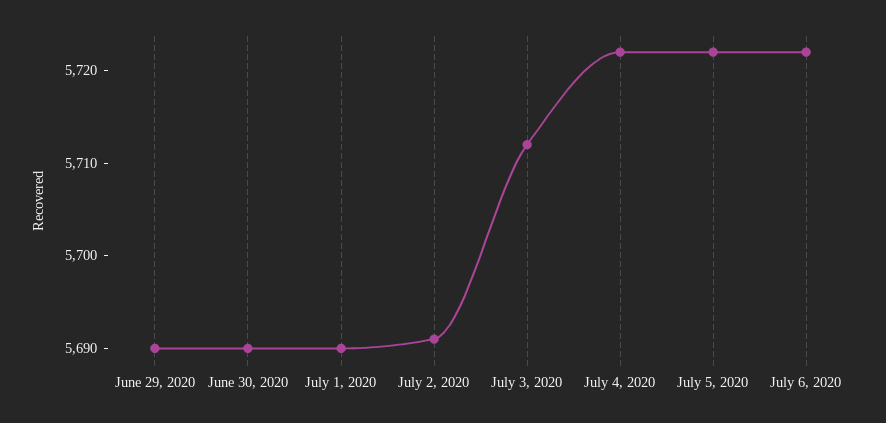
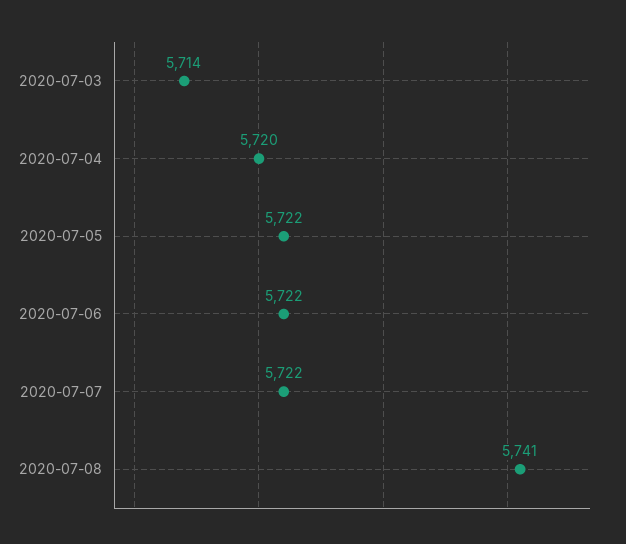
June 29, 2020: 5690 -> none
June 30, 2020: 5690 -> none
July 1, 2020: 5690 -> none
July 2, 2020: 5691 -> none
July 3, 2020: 5712 -> 5714
July 4, 2020: 5722 -> 5720
2020-07-07: none -> 5722
2020-07-08: none -> 5741

